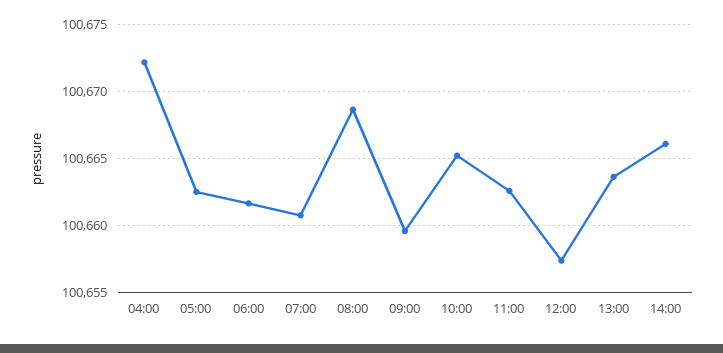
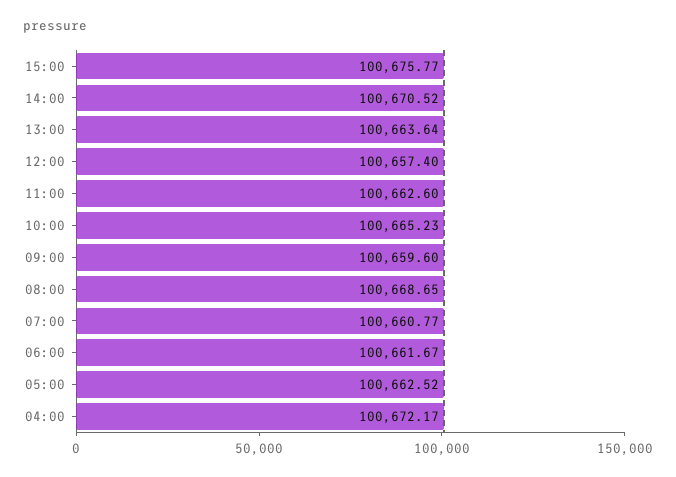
14:00: 100666 -> 100670.52
15:00: none -> 100675.77

